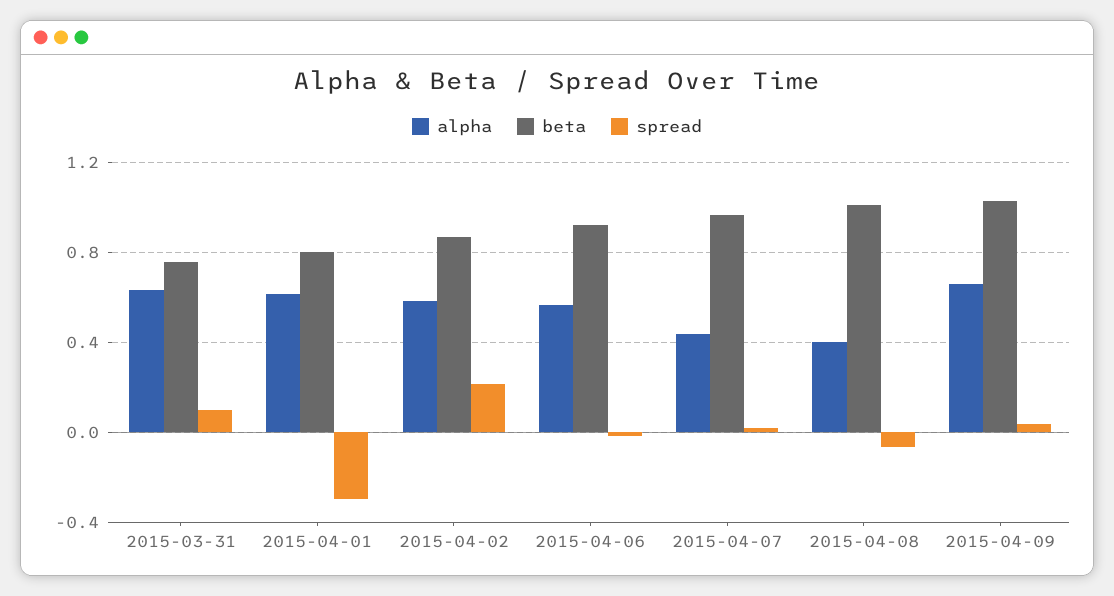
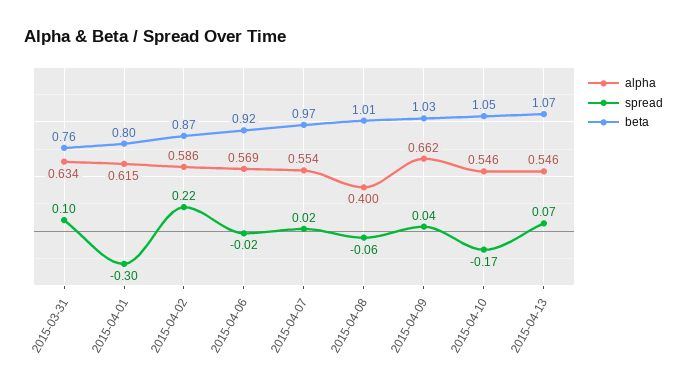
alpha, 2015-04-07: 0.45 -> 0.554
alpha, 2015-04-10: none -> 0.546
spread, 2015-04-10: none -> -0.17
beta, 2015-04-10: none -> 1.05
alpha, 2015-04-13: none -> 0.546
spread, 2015-04-13: none -> 0.07
beta, 2015-04-13: none -> 1.07

